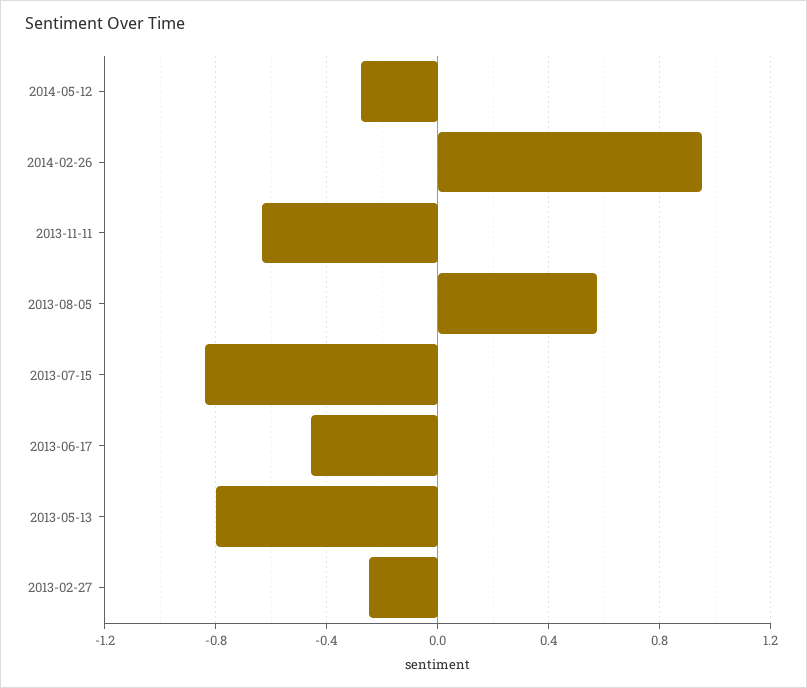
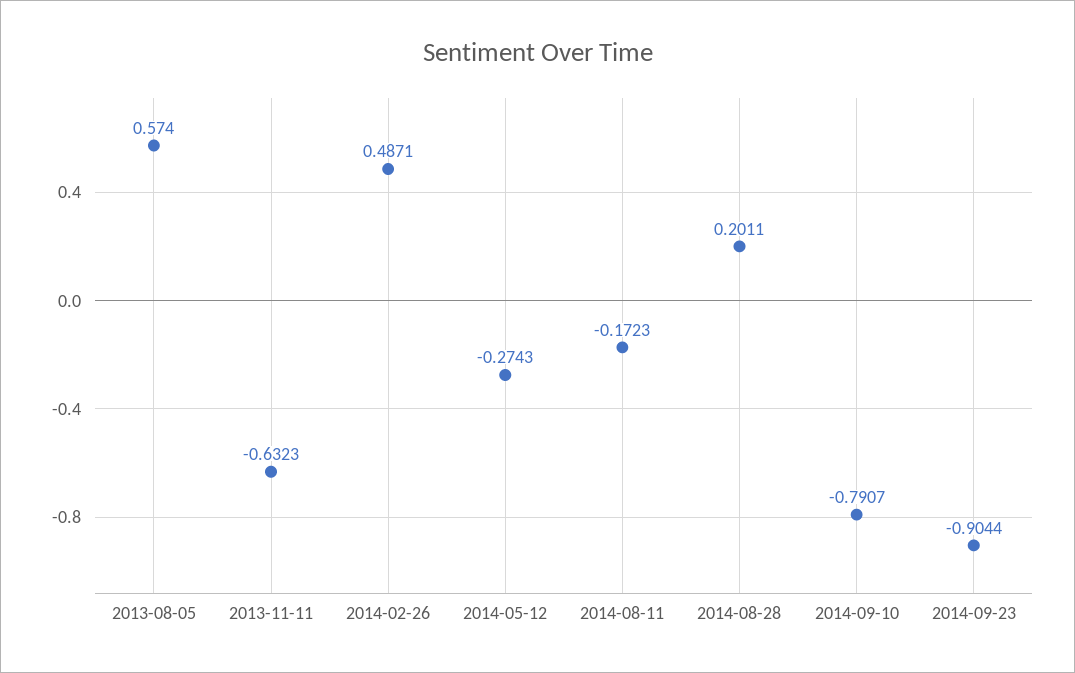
2014-02-26: 0.95 -> 0.4871
2013-07-15: -0.85 -> none
2013-06-17: -0.45 -> none
2013-05-13: -0.8 -> none
2013-02-27: -0.25 -> none
2014-08-11: none -> -0.1723
2014-08-28: none -> 0.2011
2014-09-10: none -> -0.7907
2014-09-23: none -> -0.9044

